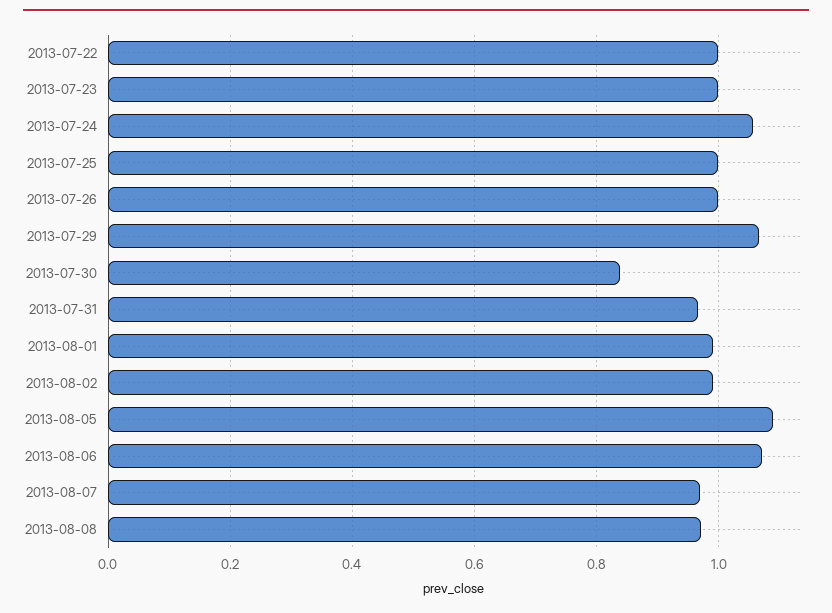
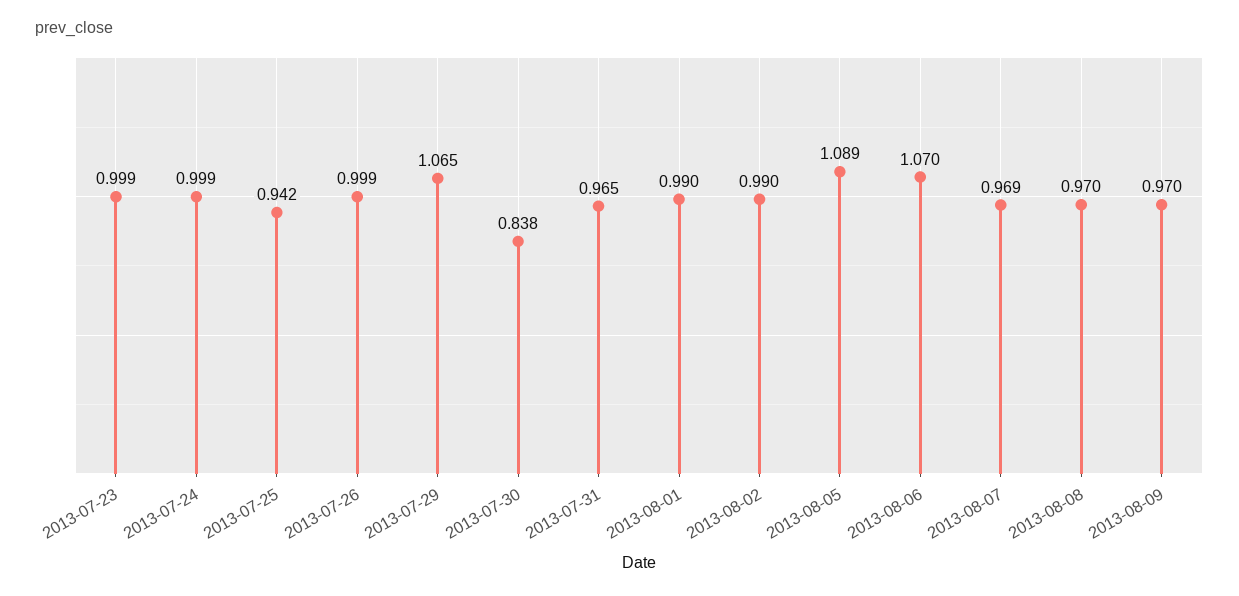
2013-07-22: 1 -> none
2013-07-24: 1.06 -> 0.999
2013-07-25: 1 -> 0.942
2013-08-09: none -> 0.97

